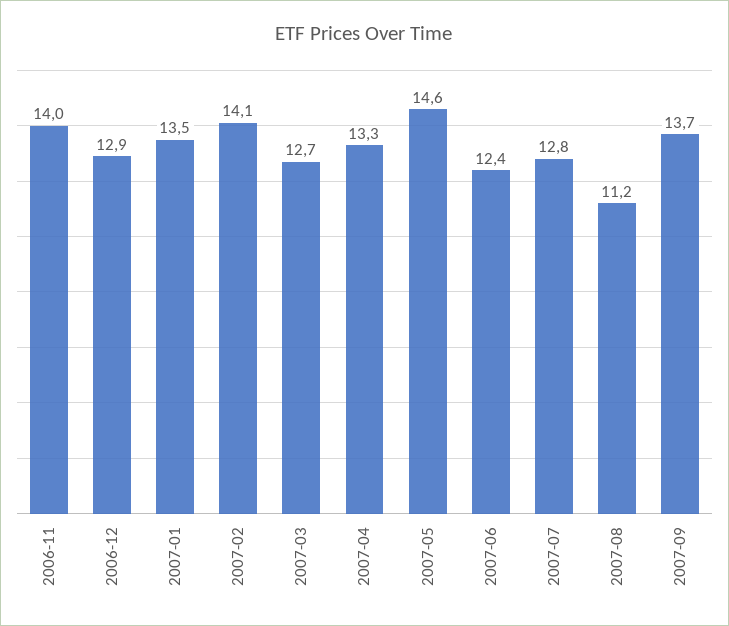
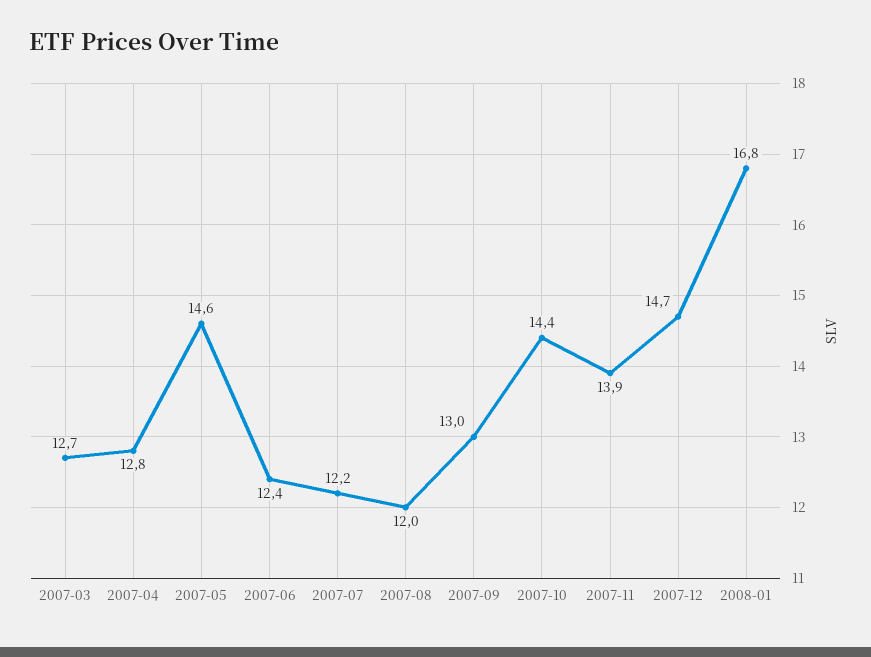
2006-11: 14 -> none
2006-12: 12.9 -> none
2007-01: 13.5 -> none
2007-02: 14.1 -> none
2007-04: 13.3 -> 12.8
2007-07: 12.8 -> 12.2
2007-08: 11.2 -> 12
2007-09: 13.7 -> 13
2007-10: none -> 14.4
2007-11: none -> 13.9
2007-12: none -> 14.7
2008-01: none -> 16.8

